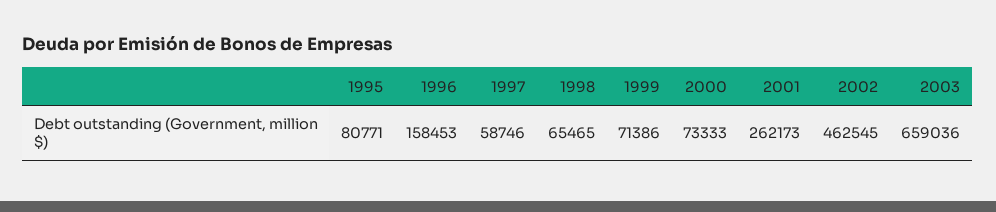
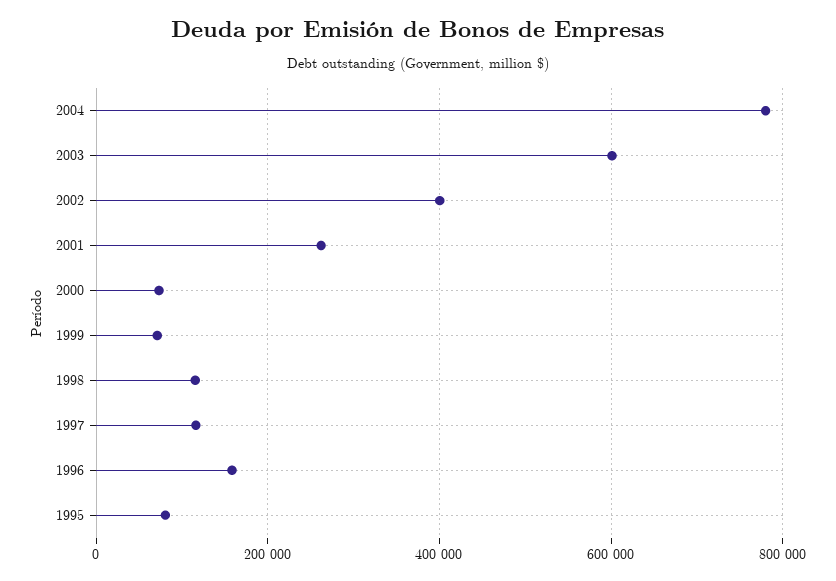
1997: 58746 -> 120000
1998: 65465 -> 120000
2002: 462545 -> 400000
2003: 659036 -> 600000
2004: none -> 780000

